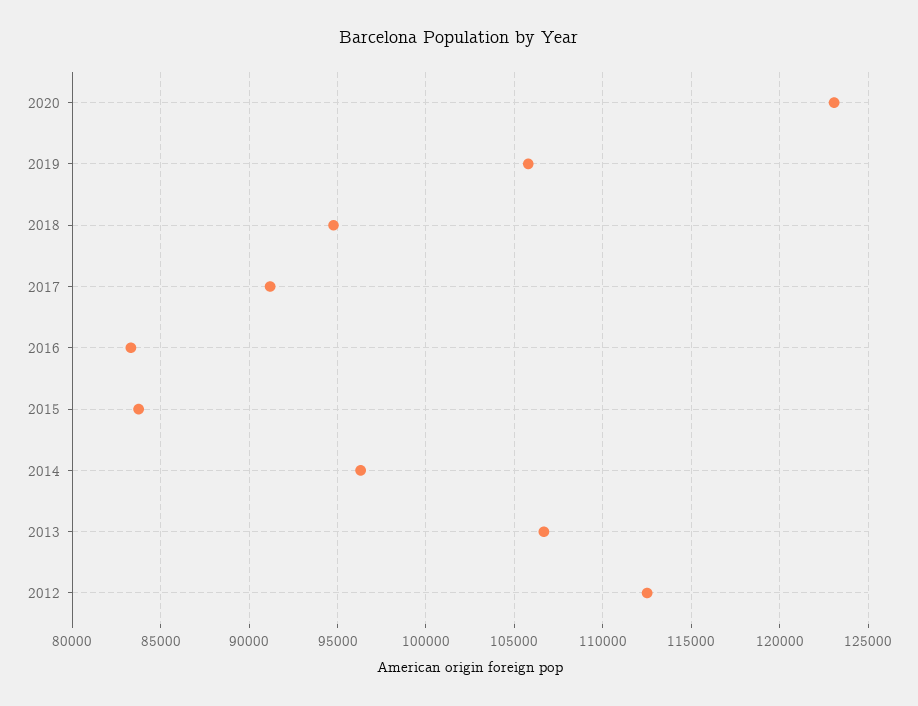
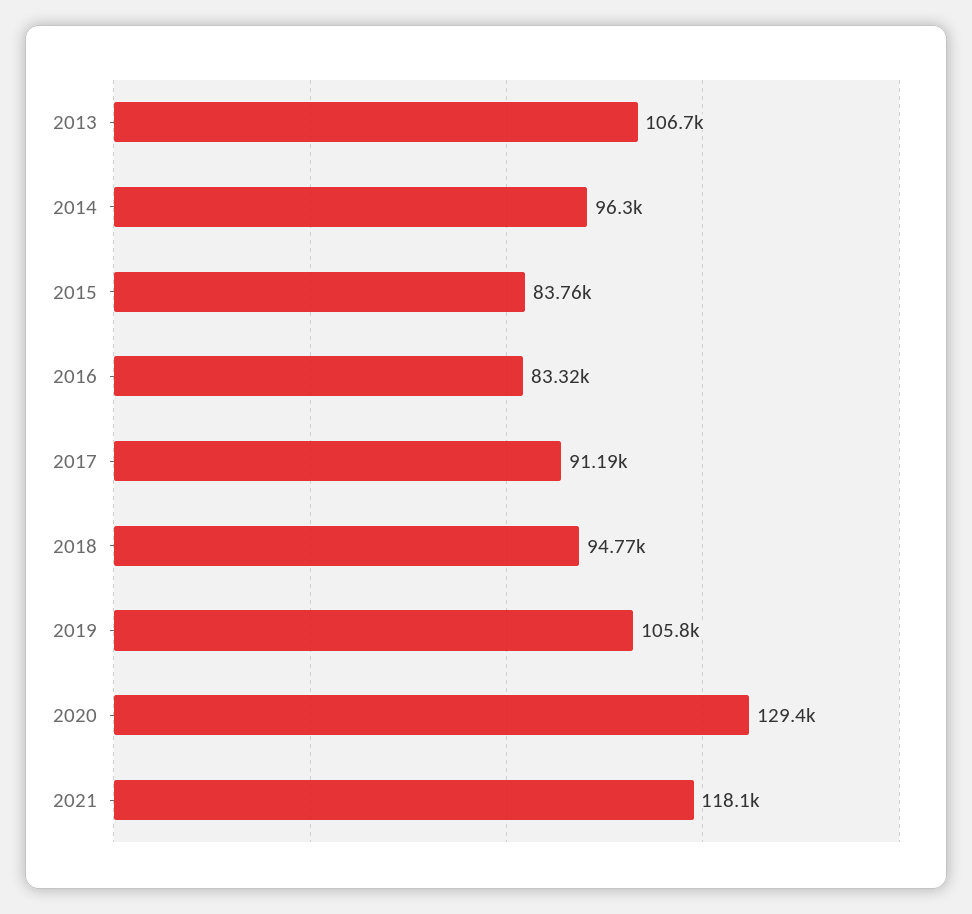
2020: 123000 -> 129400
2012: 112500 -> none
2021: none -> 118100

